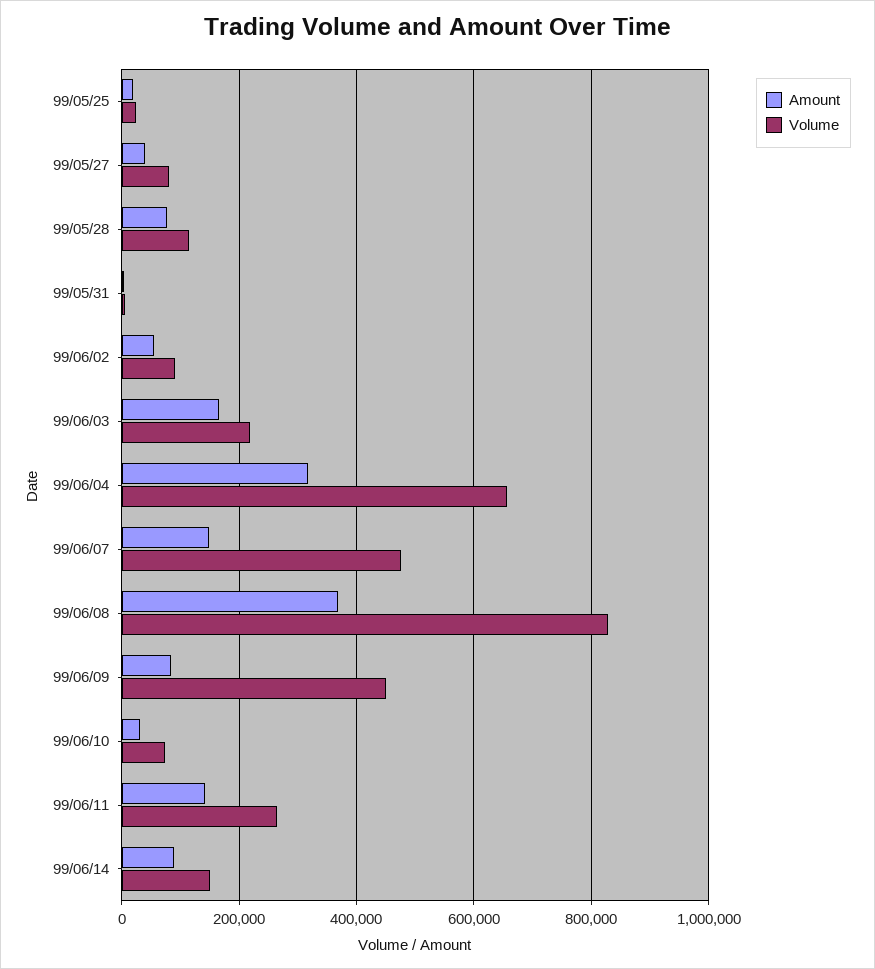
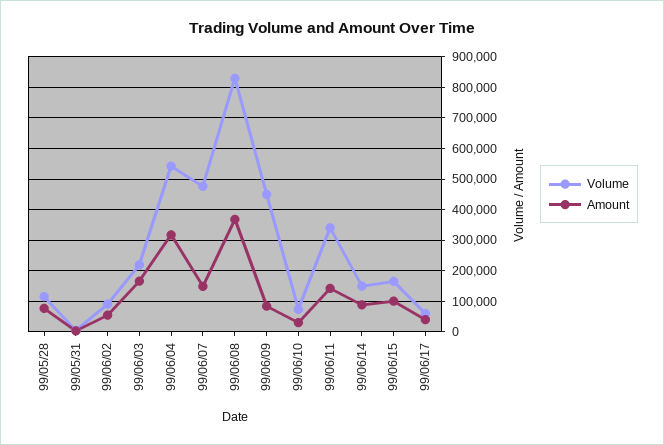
Amount, 99/05/25: 20000 -> none
Volume, 99/05/25: 20000 -> none
Amount, 99/05/27: 40000 -> none
Volume, 99/05/27: 80000 -> none
Volume, 99/06/04: 660000 -> 540000
Volume, 99/06/11: 260000 -> 340000
Volume, 99/06/15: none -> 160000
Amount, 99/06/15: none -> 100000
Volume, 99/06/17: none -> 60000
Amount, 99/06/17: none -> 40000

